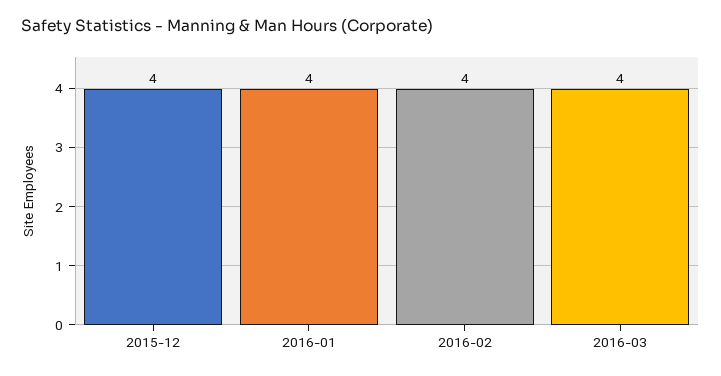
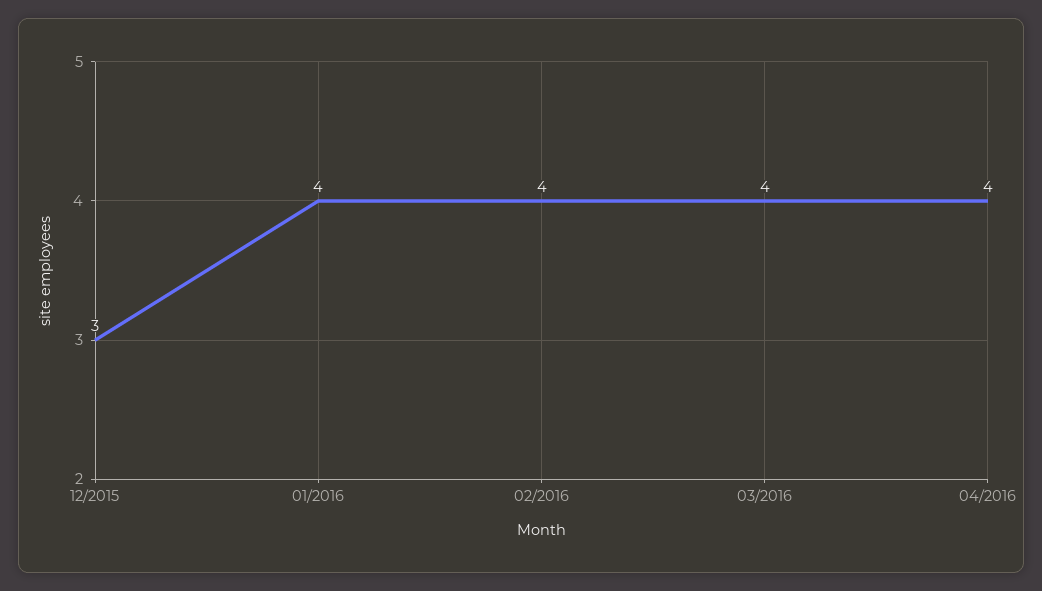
2015-12: 4 -> 3
04/2016: none -> 4

